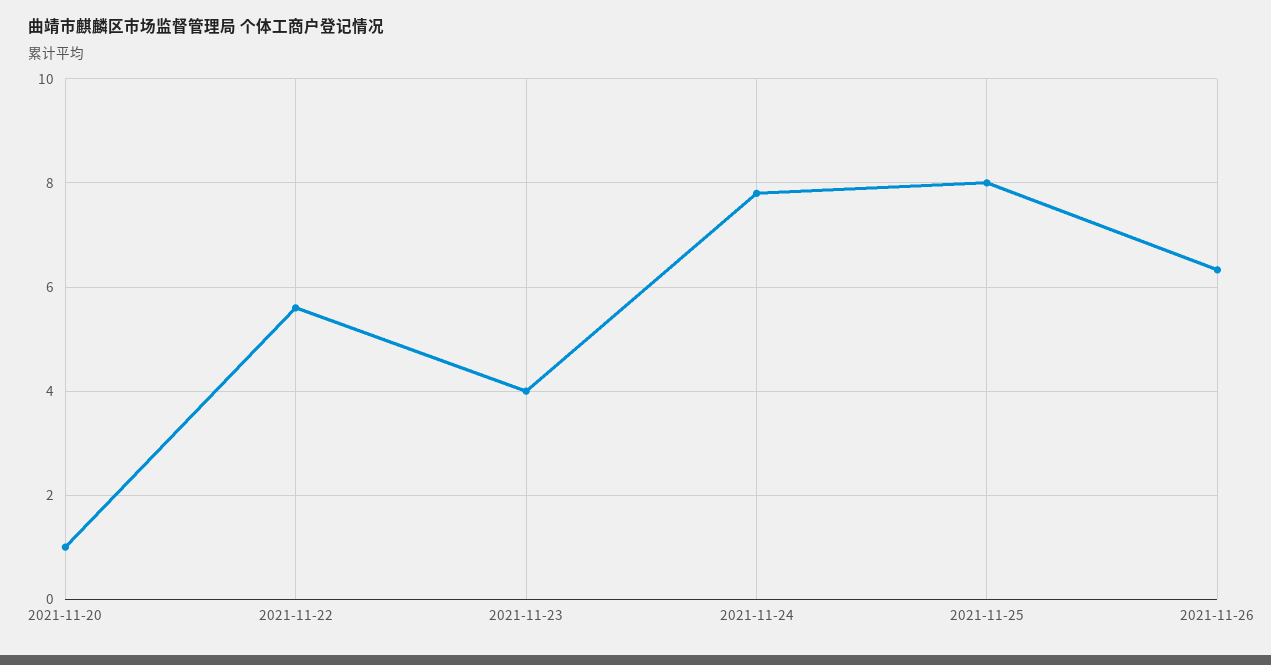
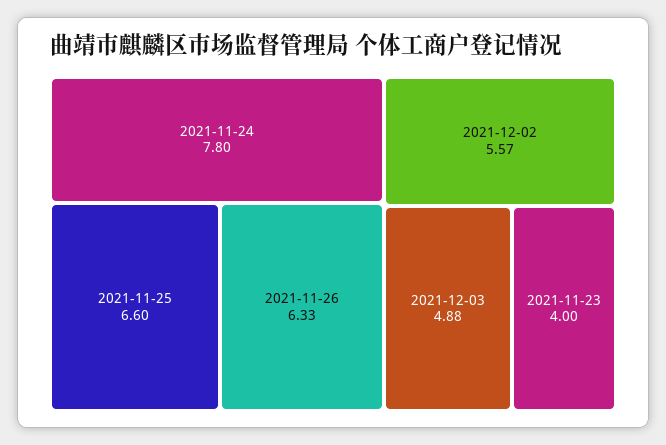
2021-11-20: 1 -> none
2021-11-22: 5.6 -> none
2021-11-25: 8 -> 6.6
2021-12-02: none -> 5.57
2021-12-03: none -> 4.88

